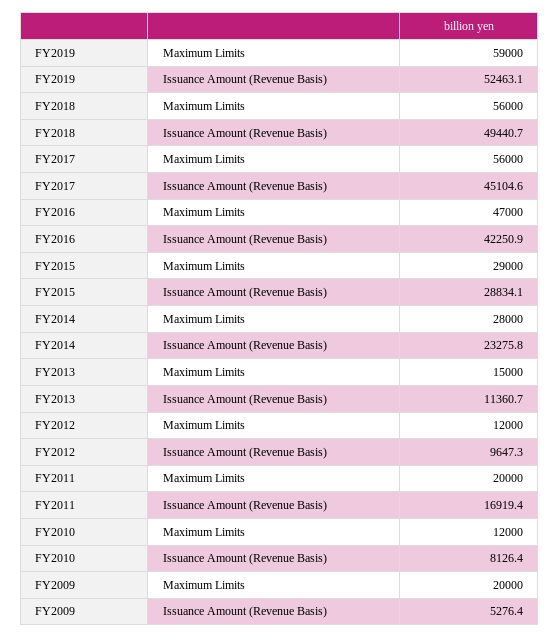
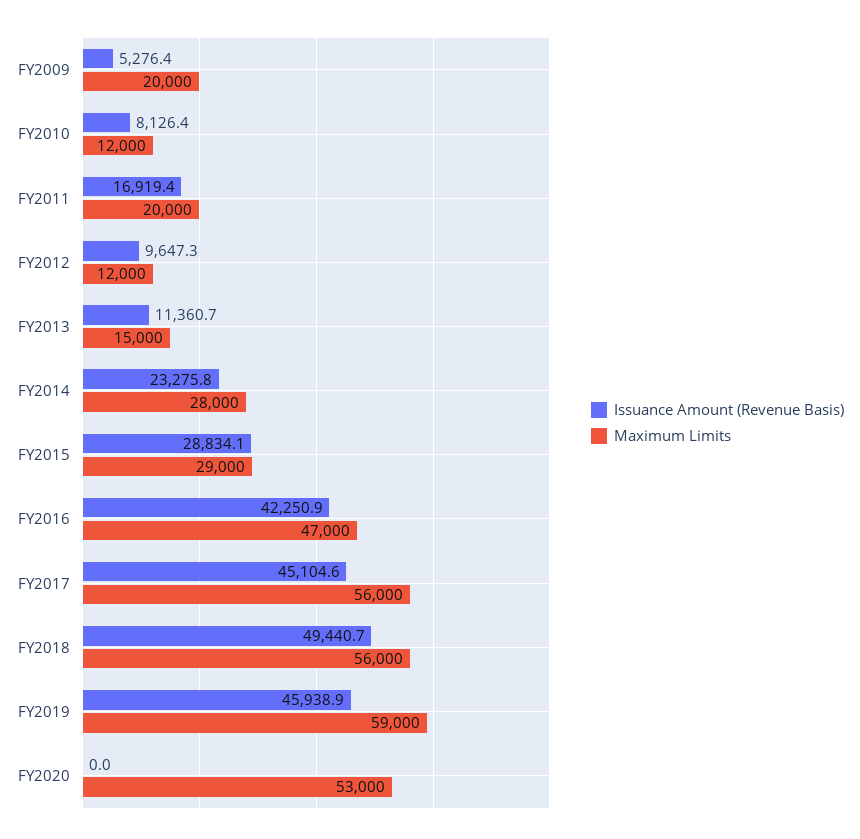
Issuance Amount (Revenue Basis), FY2019: 52463.1 -> 45938.9
Issuance Amount (Revenue Basis), FY2020: none -> 0
Maximum Limits, FY2020: none -> 53000

